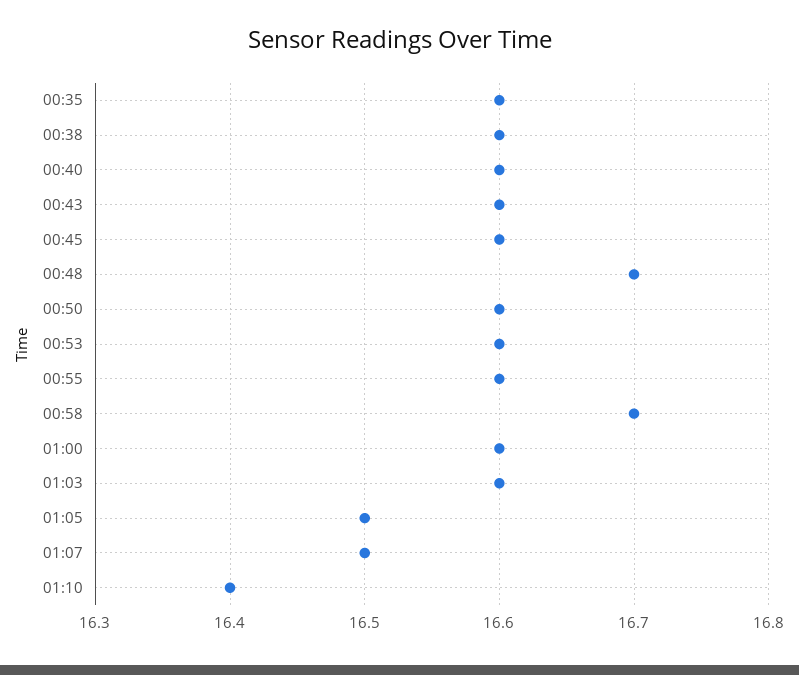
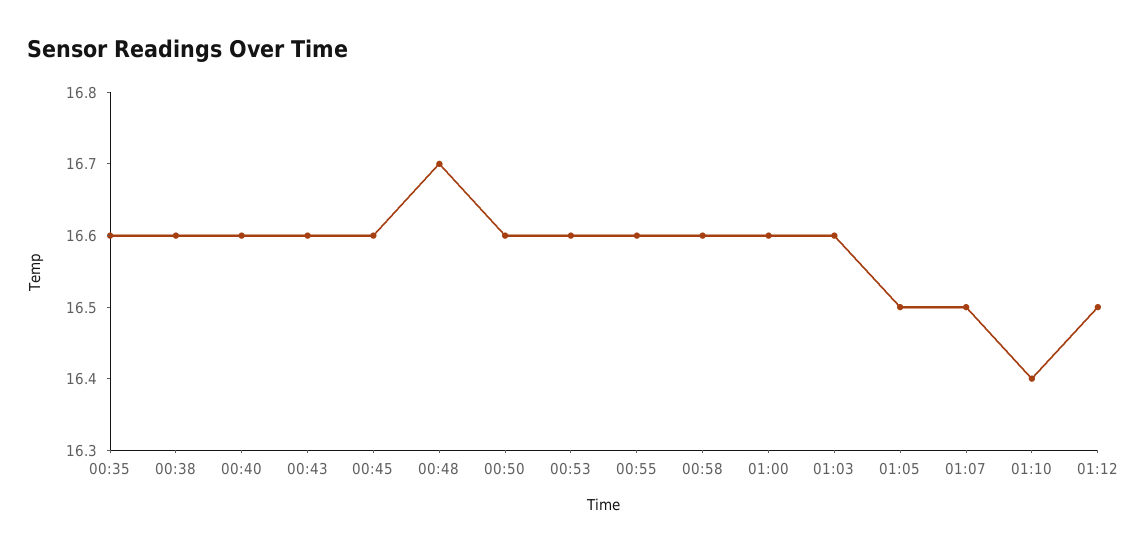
00:58: 16.7 -> 16.6
01:12: none -> 16.5

